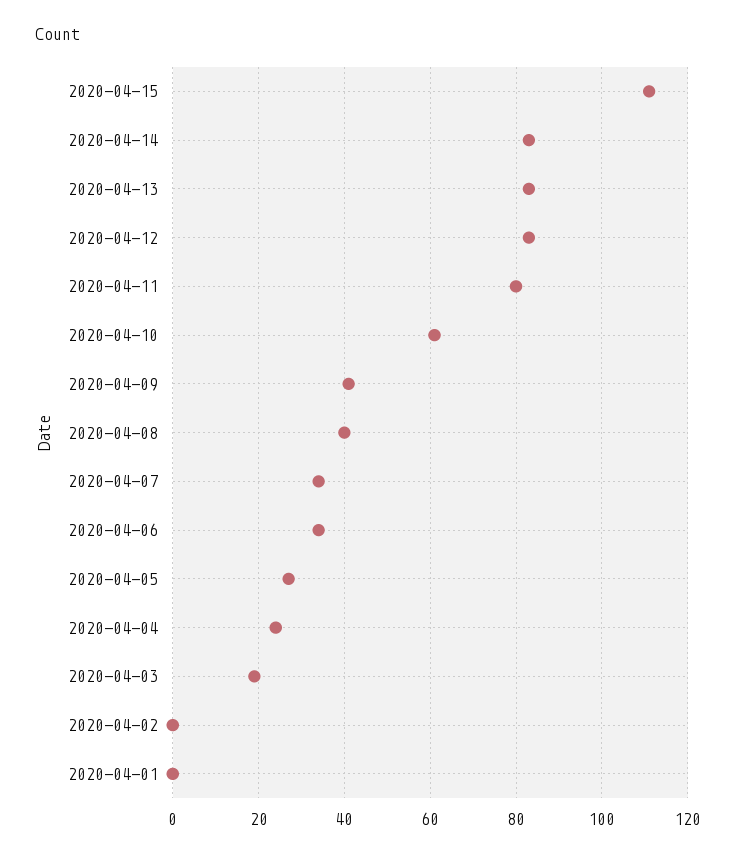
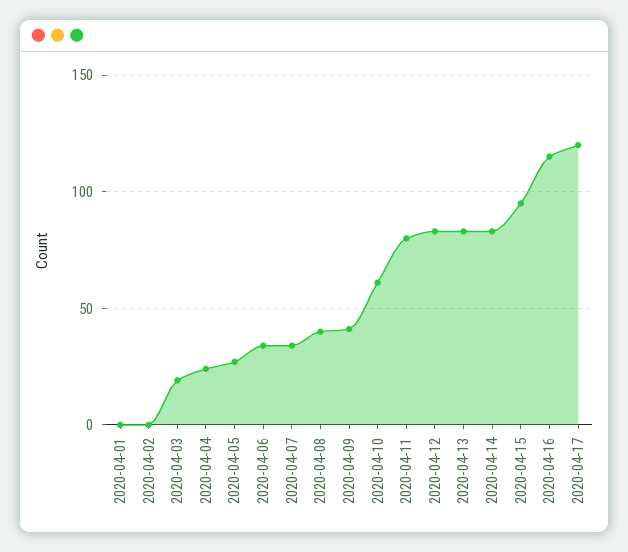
2020-04-15: 110 -> 95
2020-04-16: none -> 115
2020-04-17: none -> 120

